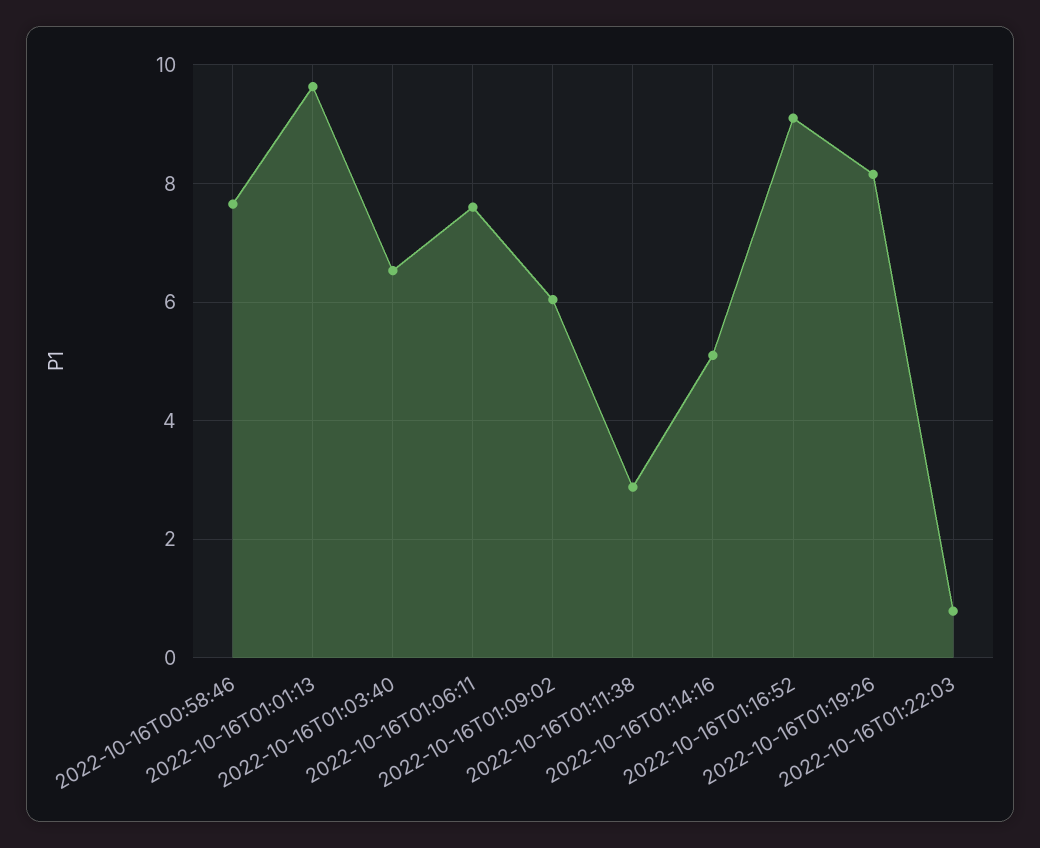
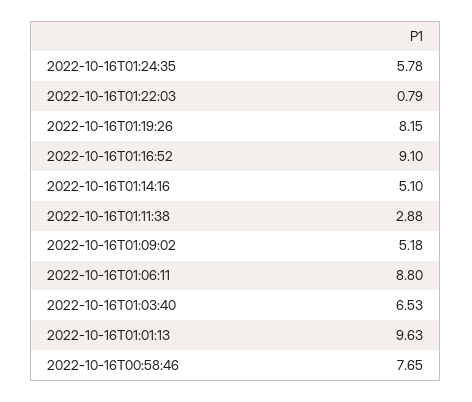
2022-10-16T01:06:11: 7.6 -> 8.8
2022-10-16T01:09:02: 6 -> 5.18
2022-10-16T01:24:35: none -> 5.78

